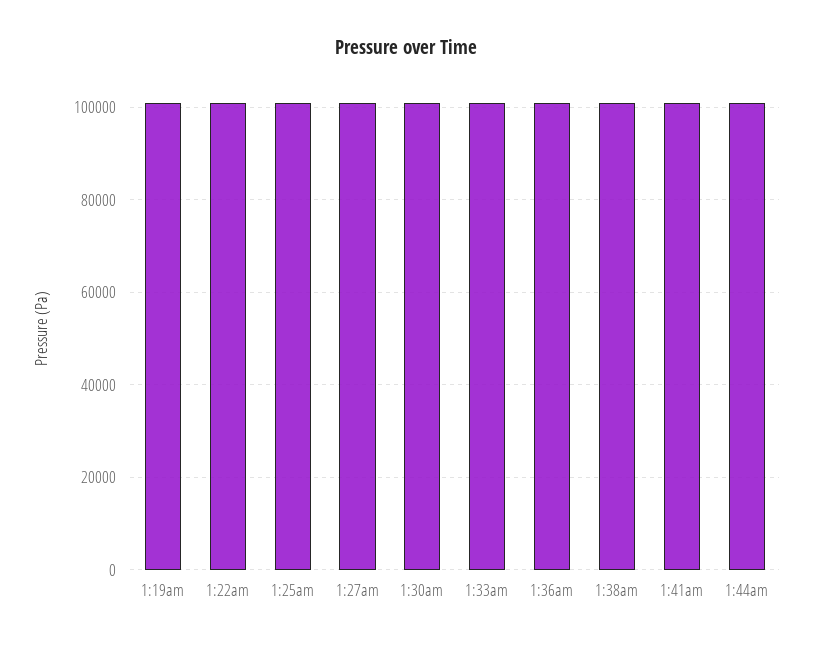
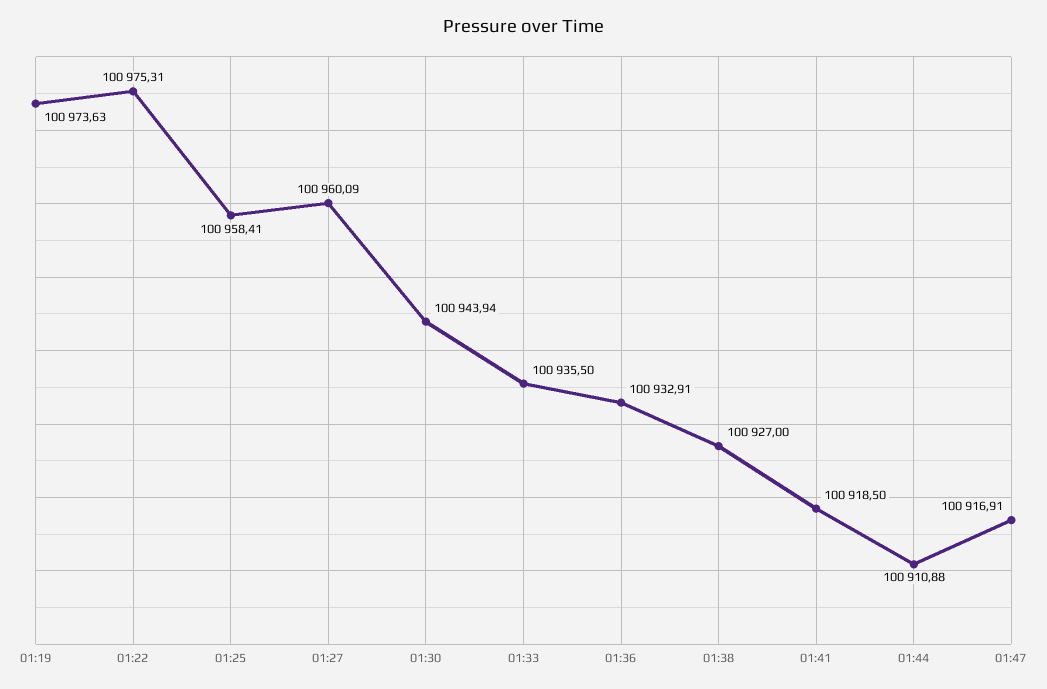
01:47: none -> 100916.91

